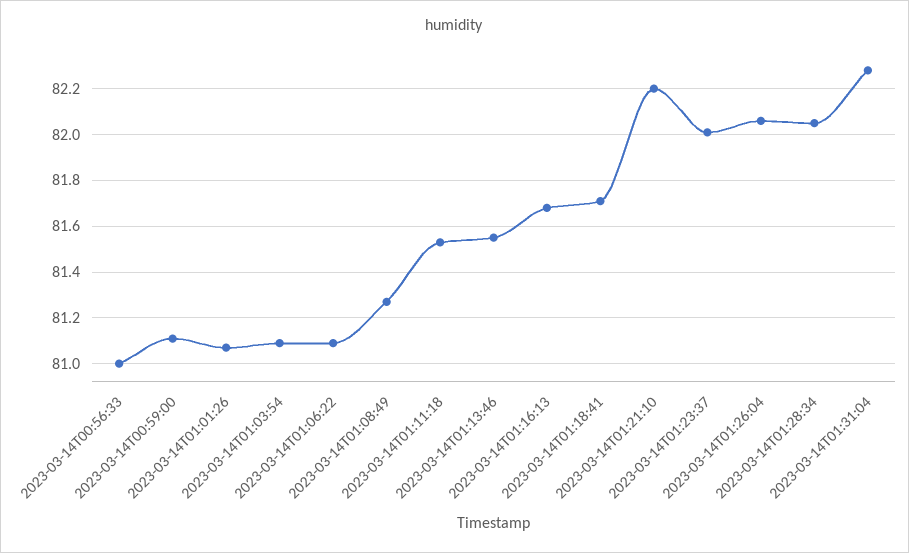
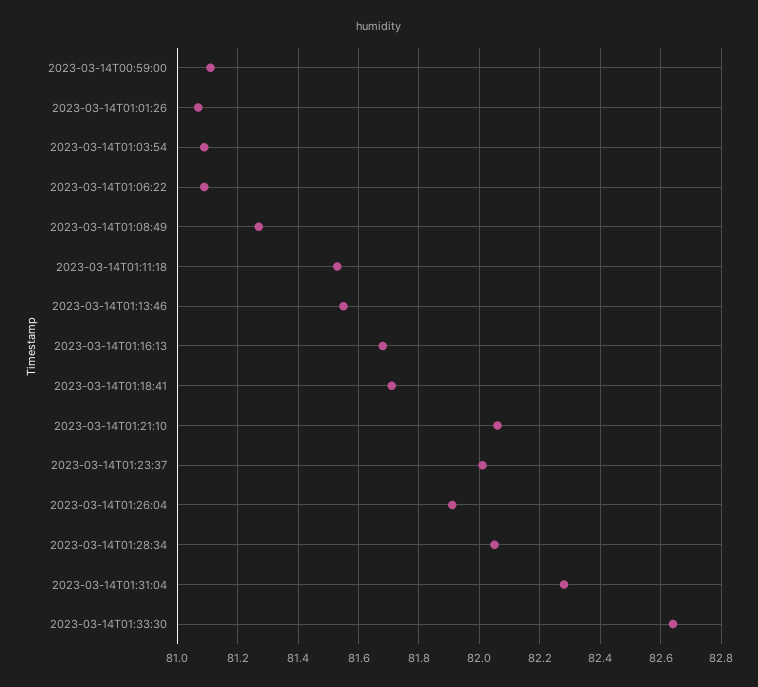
2023-03-14T00:56:33: 81 -> none
2023-03-14T01:21:10: 82.2 -> 82.05
2023-03-14T01:26:04: 82.05 -> 81.9
2023-03-14T01:33:30: none -> 82.65

